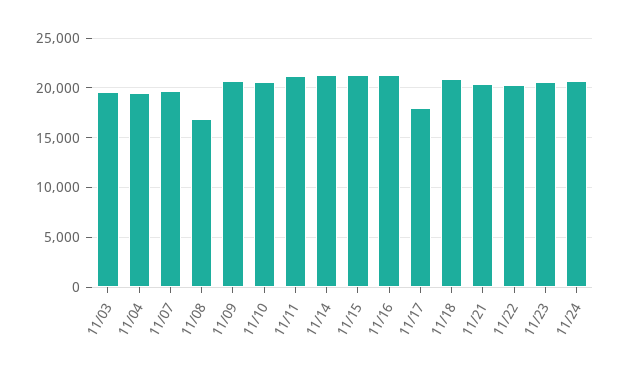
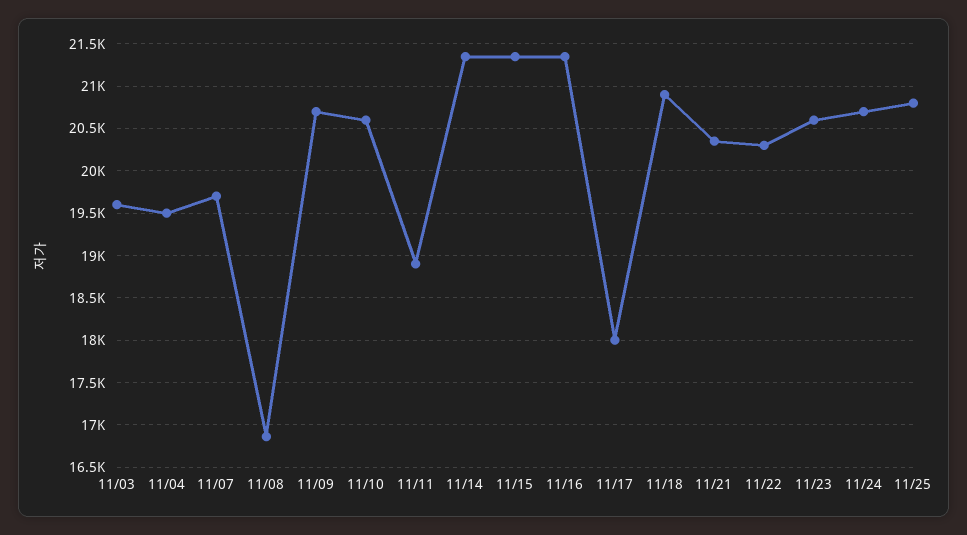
11/11: 21000 -> 18900
11/25: none -> 20800

